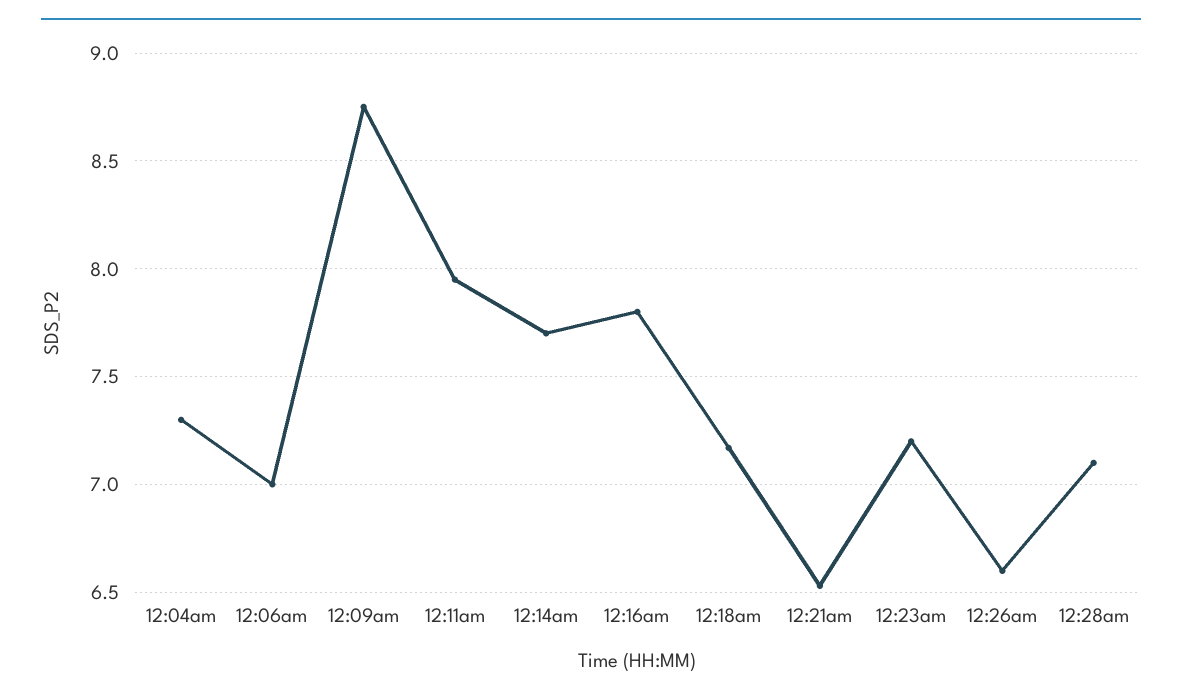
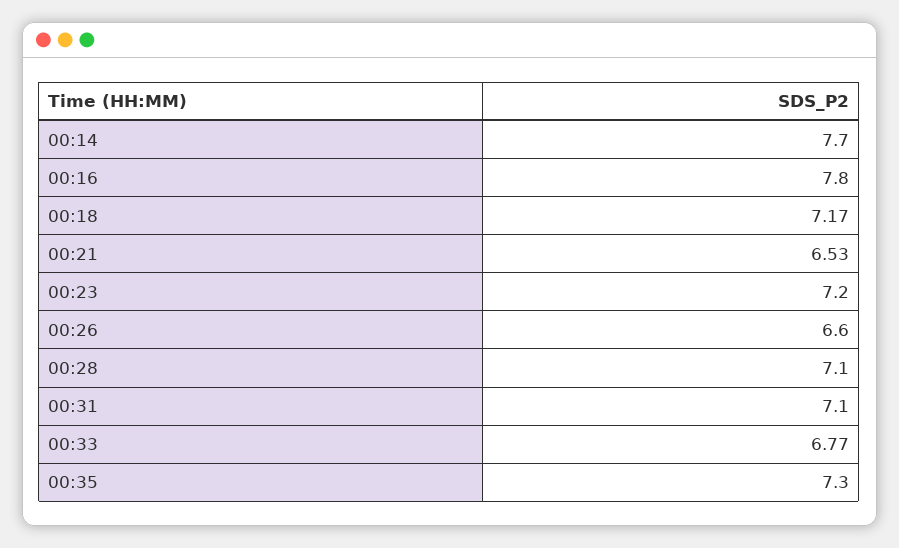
12:04am: 7.3 -> none
12:06am: 7 -> none
12:09am: 8.75 -> none
12:11am: 7.95 -> none
00:31: none -> 7.1
00:33: none -> 6.77
00:35: none -> 7.3

